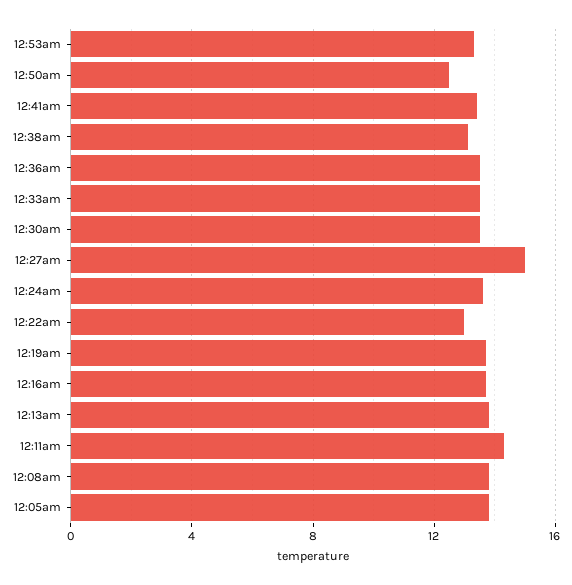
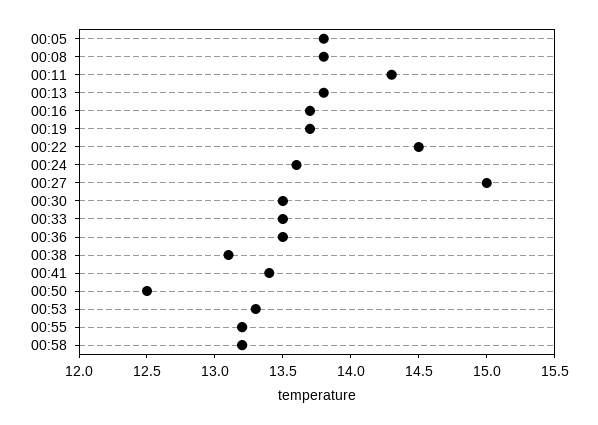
12:22am: 13 -> 14.5
00:55: none -> 13.2
00:58: none -> 13.2

